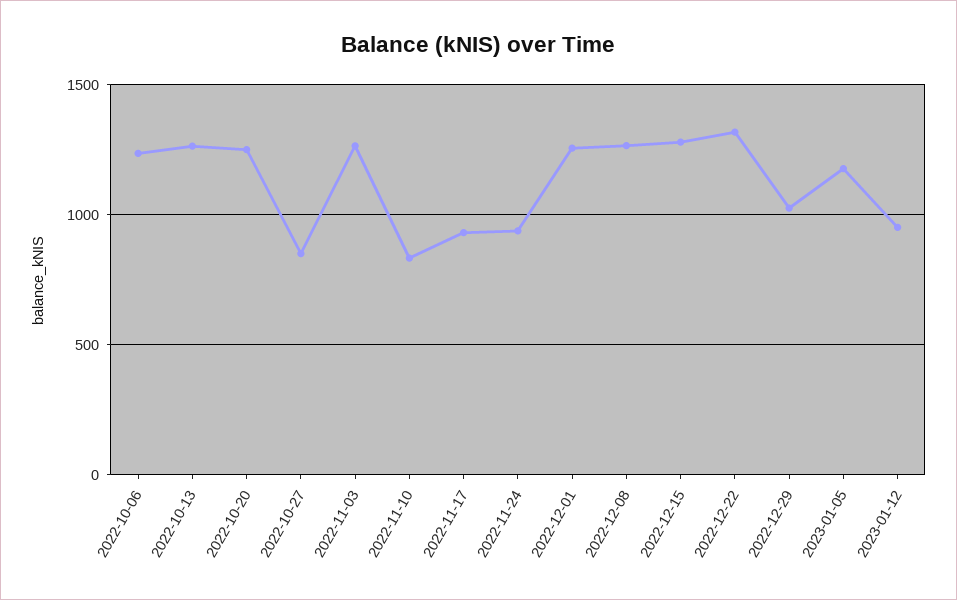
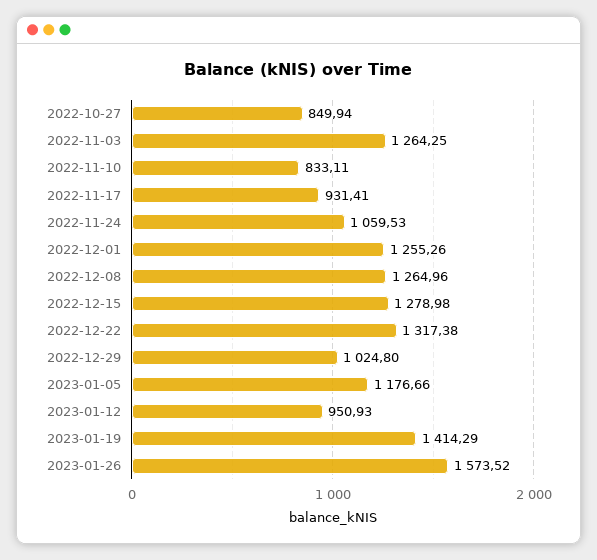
2022-10-06: 1250 -> none
2022-10-13: 1250 -> none
2022-10-20: 1250 -> none
2022-11-24: 950 -> 1059.53
2023-01-19: none -> 1414.29
2023-01-26: none -> 1573.52

